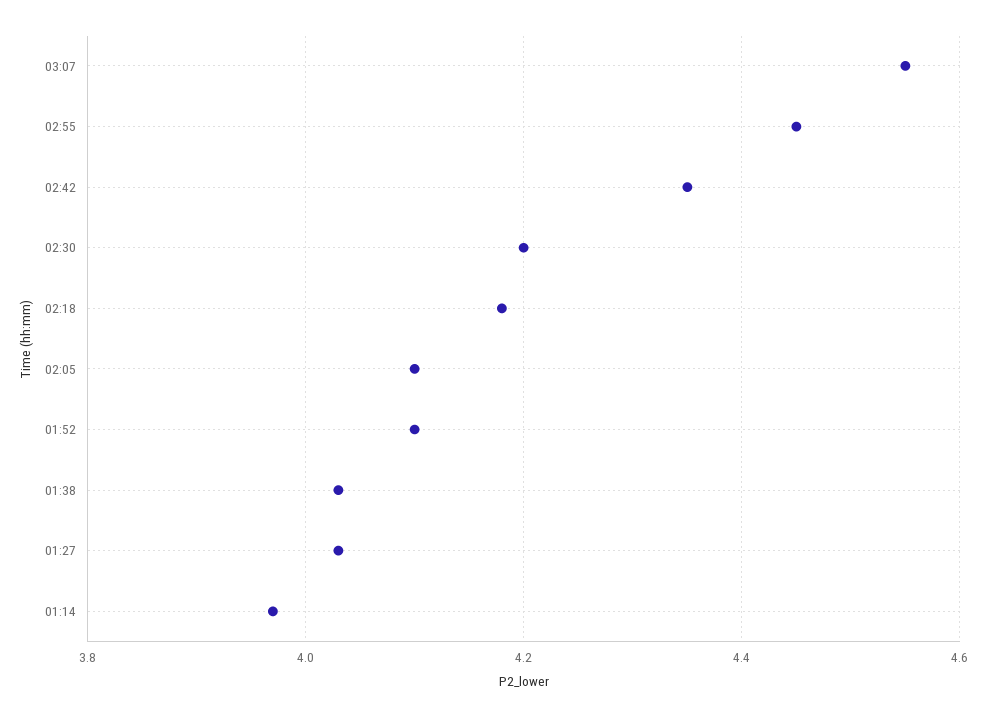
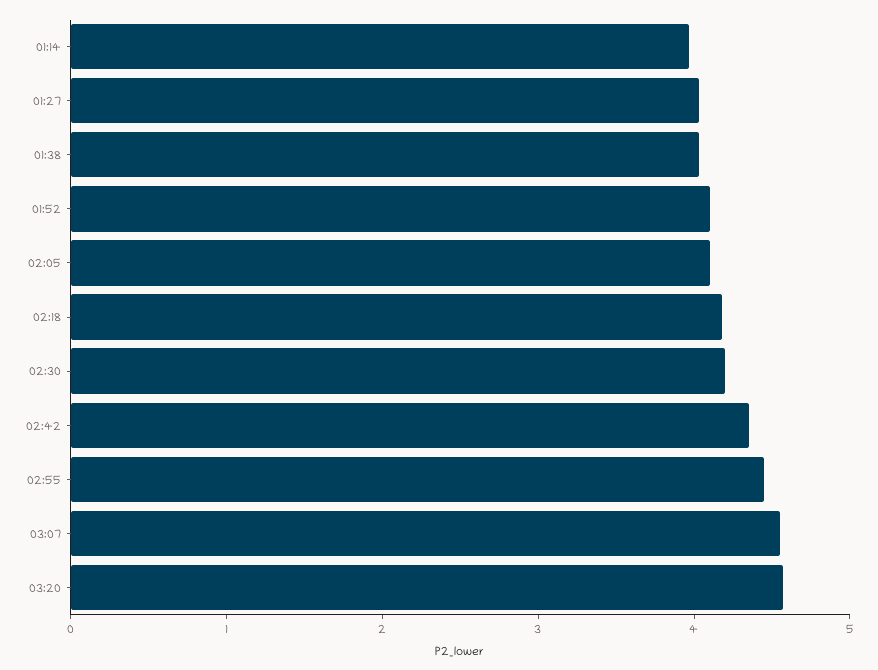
03:20: none -> 4.6

